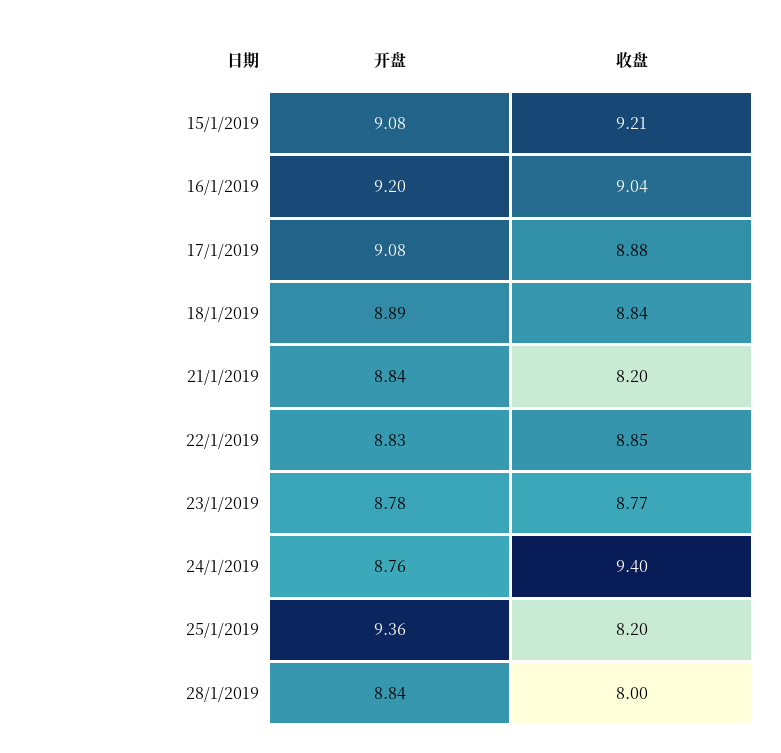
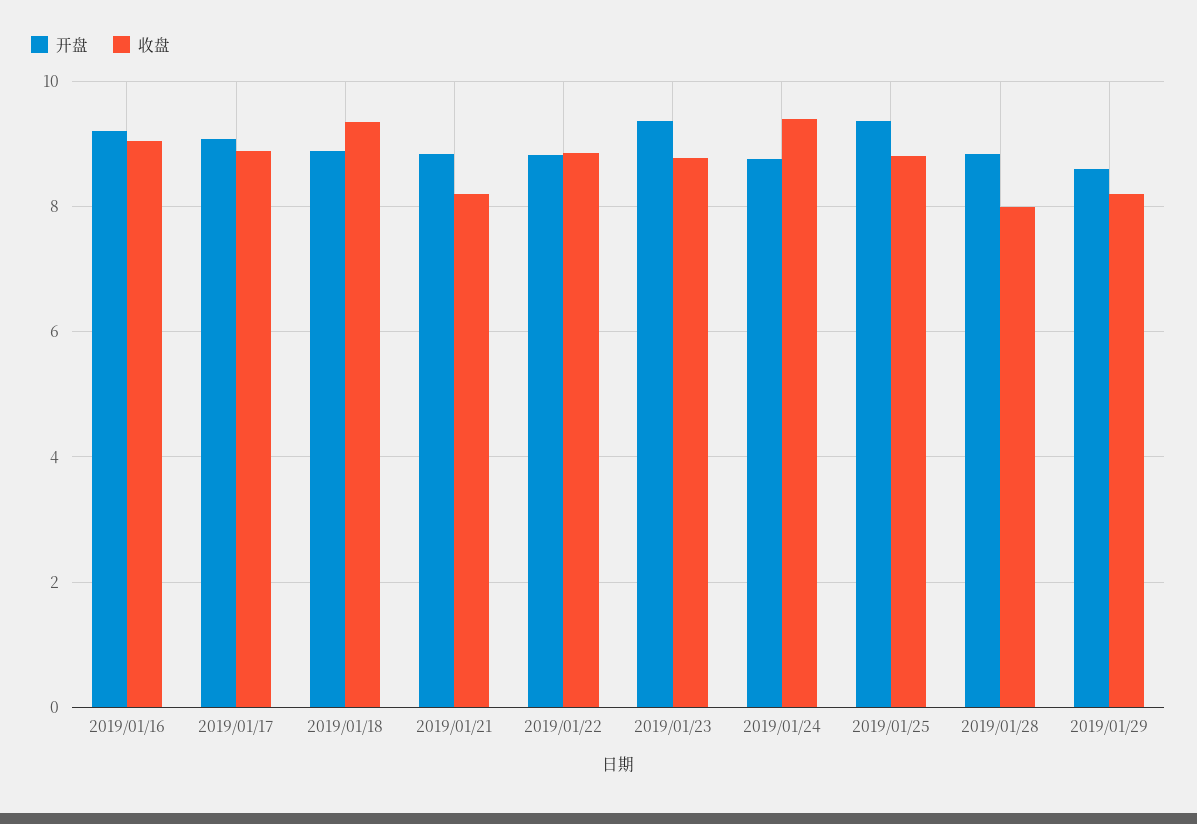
开盘, 15/1/2019: 9.08 -> none
收盘, 15/1/2019: 9.21 -> none
收盘, 18/1/2019: 8.84 -> 9.4
开盘, 23/1/2019: 8.78 -> 9.4
收盘, 25/1/2019: 8.2 -> 8.8
开盘, 2019/01/29: none -> 8.6
收盘, 2019/01/29: none -> 8.2

